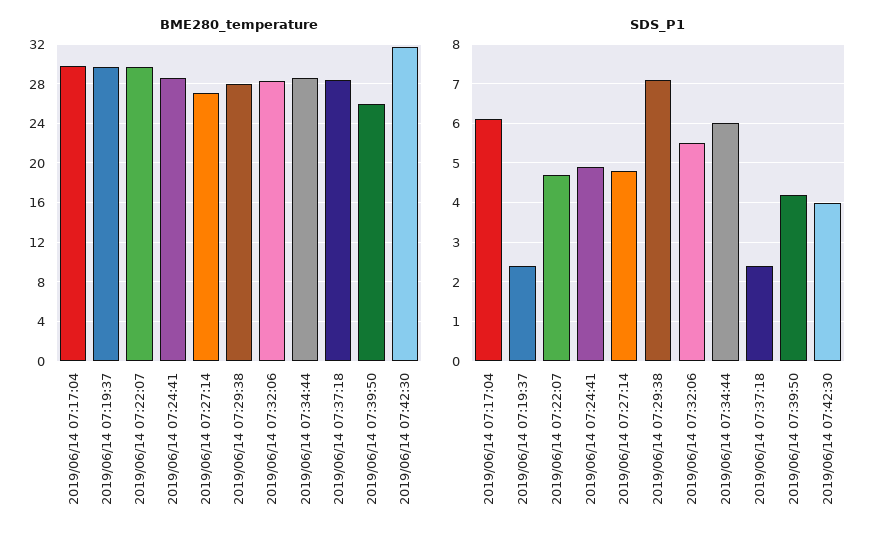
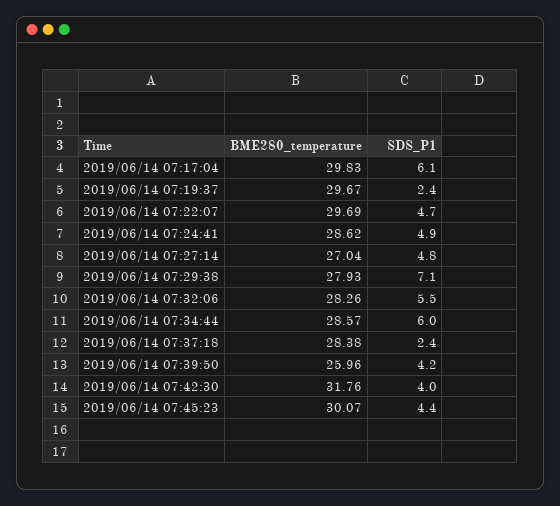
BME280_temperature, 2019/06/14 07:45:23: none -> 30.07
SDS_P1, 2019/06/14 07:45:23: none -> 4.4

